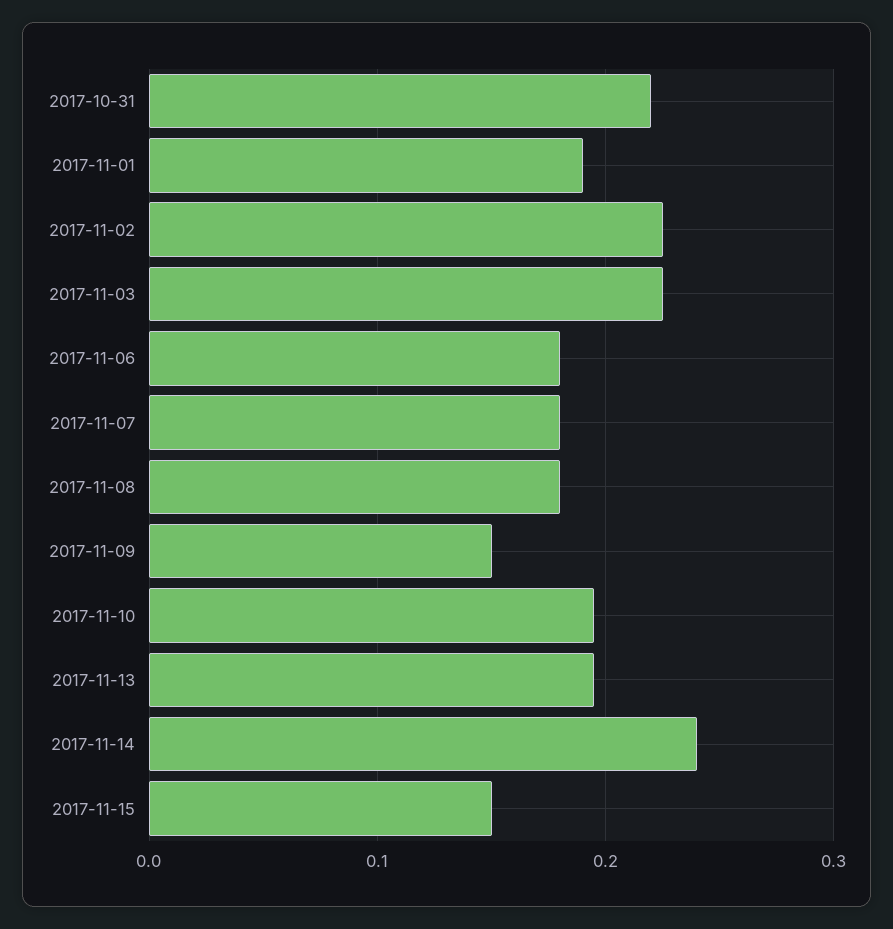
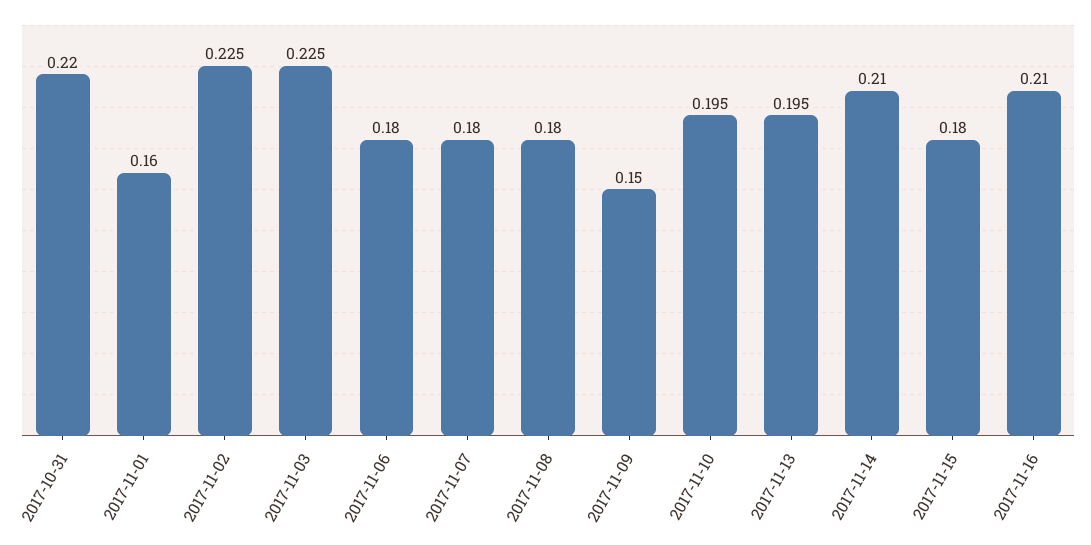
2017-11-01: 0.19 -> 0.16
2017-11-14: 0.24 -> 0.21
2017-11-15: 0.15 -> 0.18
2017-11-16: none -> 0.21

